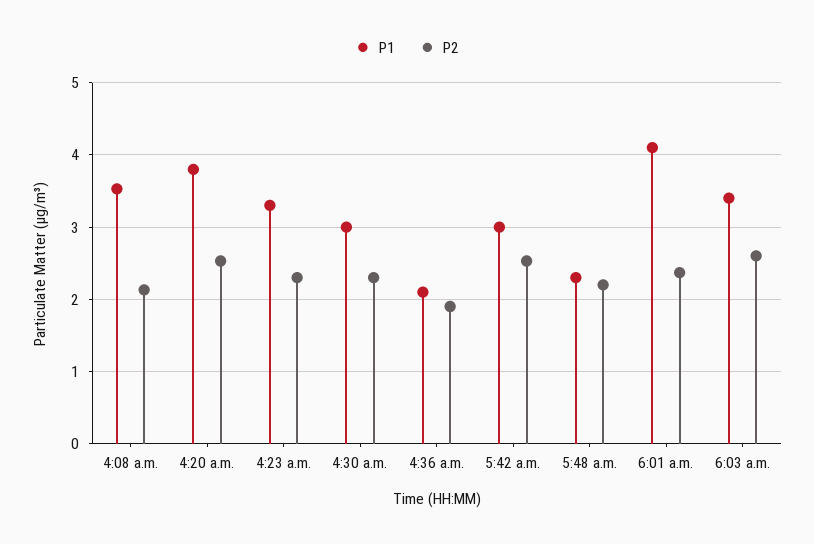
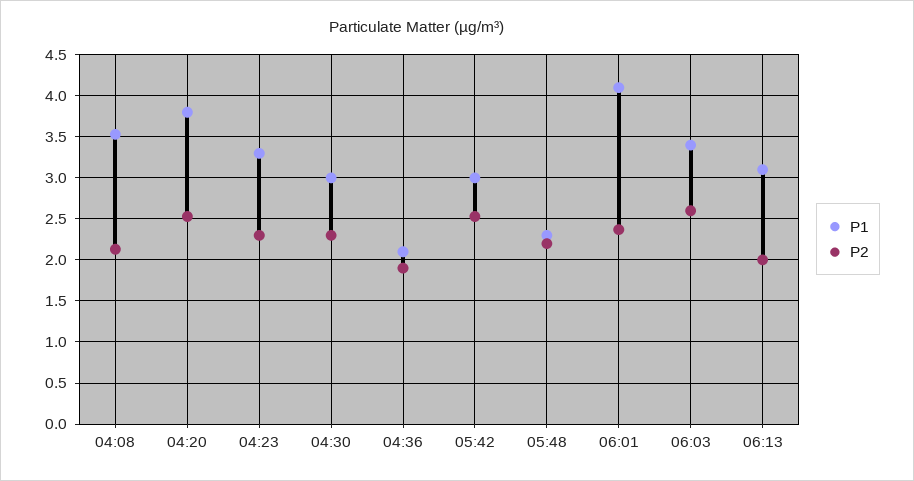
P1, 06:13: none -> 3.1
P2, 06:13: none -> 2

